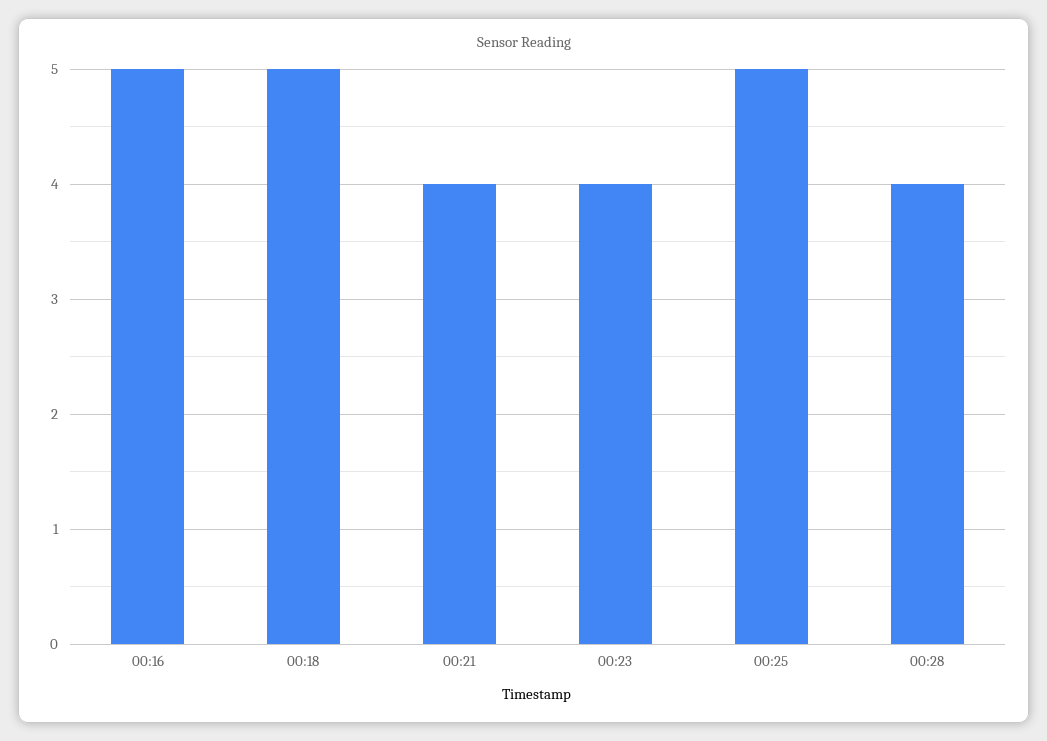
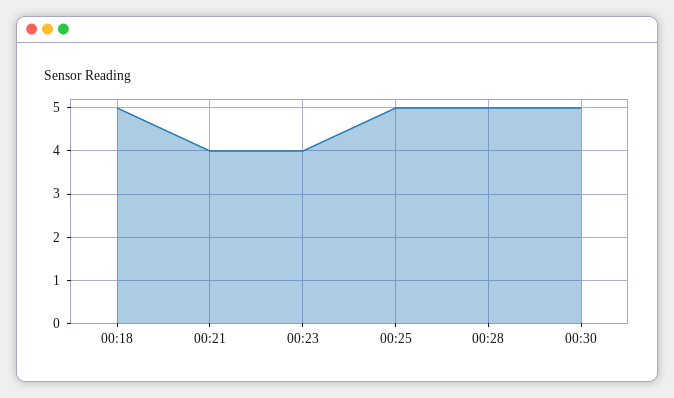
00:16: 5 -> none
00:28: 4 -> 5
00:30: none -> 5

